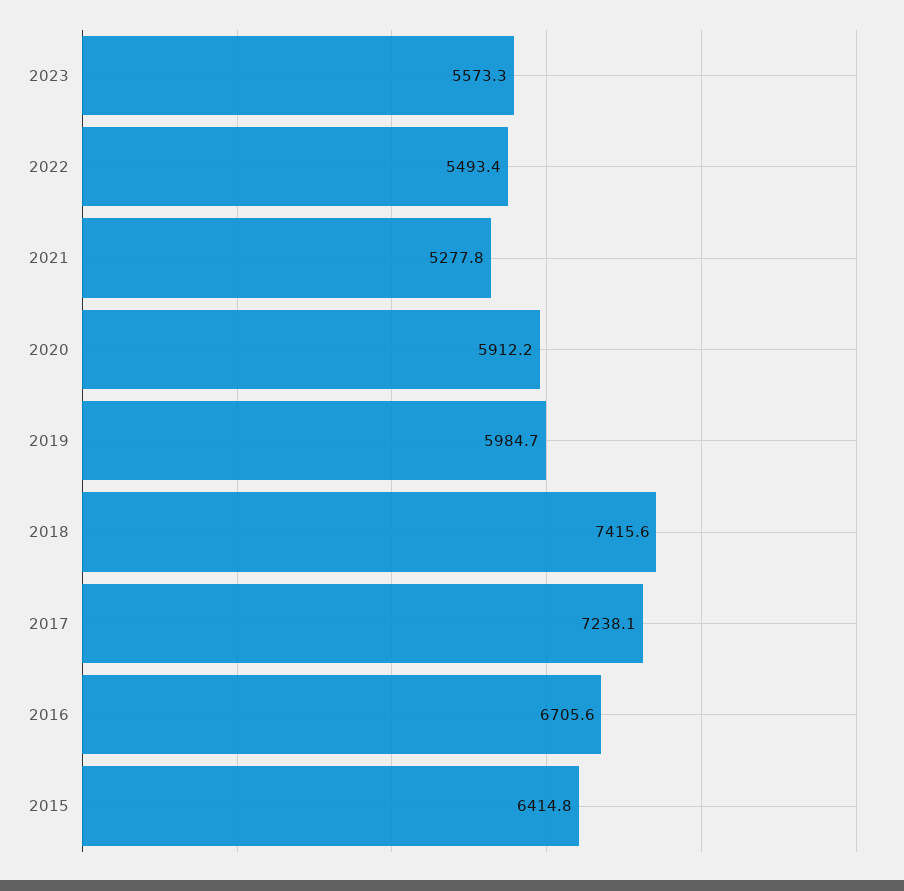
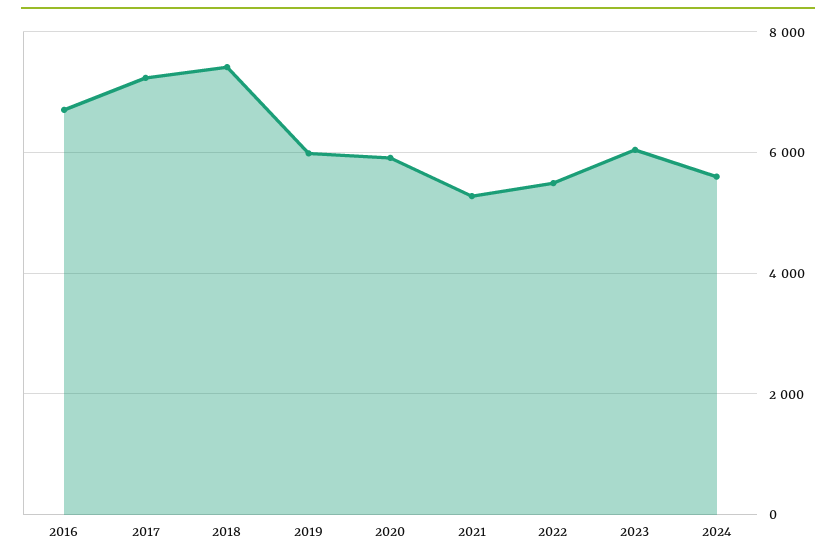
2023: 5573.3 -> 6000
2015: 6414.8 -> none
2024: none -> 5600

